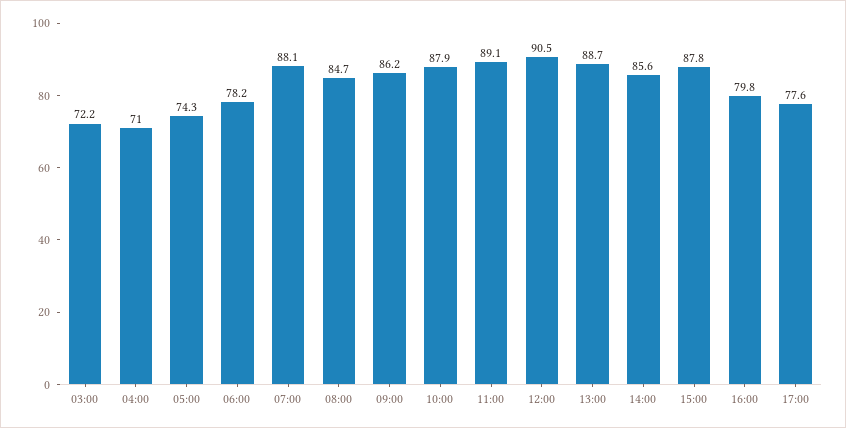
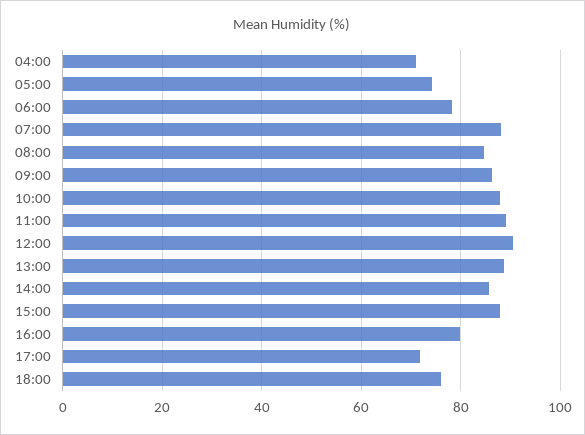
03:00: 72.2 -> none
17:00: 77.6 -> 72
18:00: none -> 76

